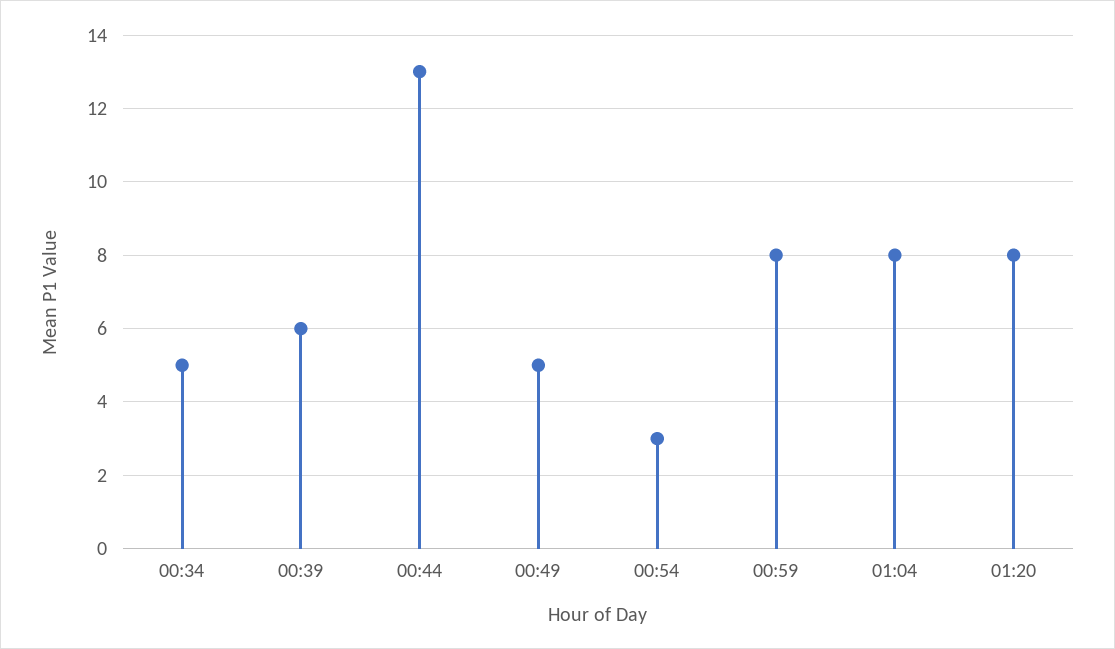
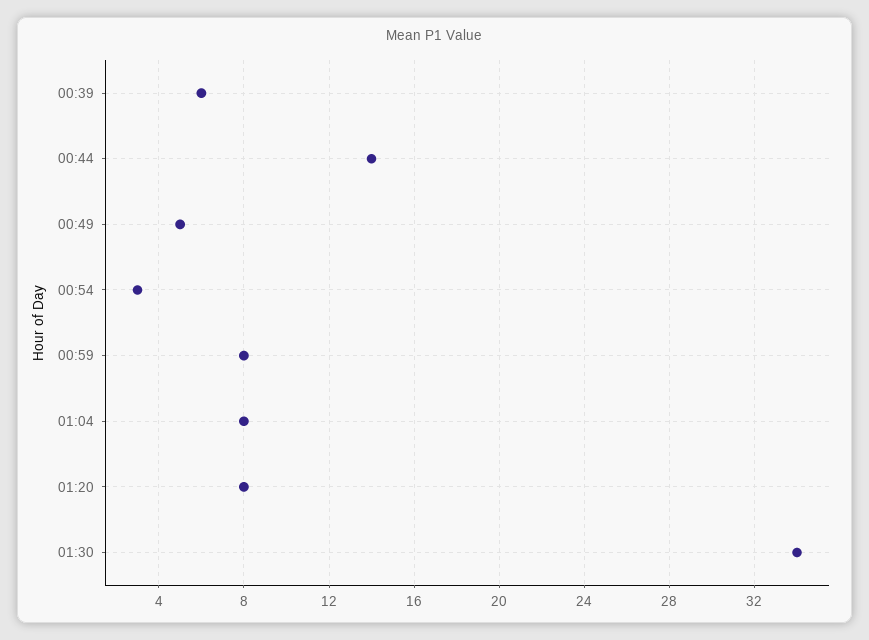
00:34: 5 -> none
00:44: 13 -> 14
01:30: none -> 34

